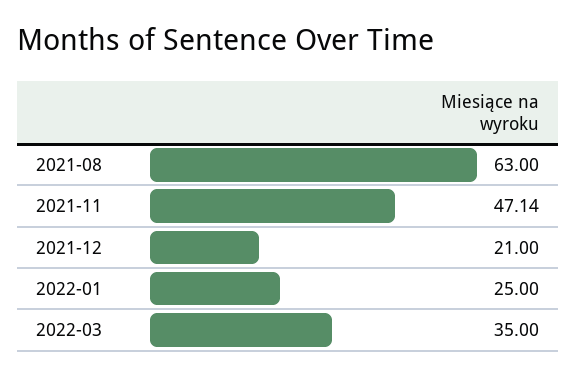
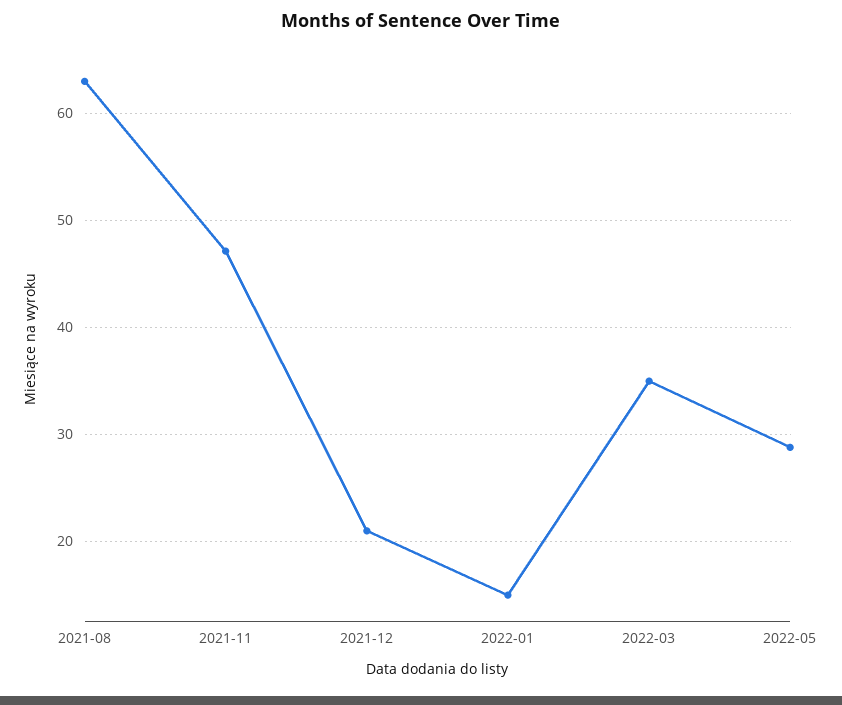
2022-01: 25 -> 15
2022-05: none -> 29

